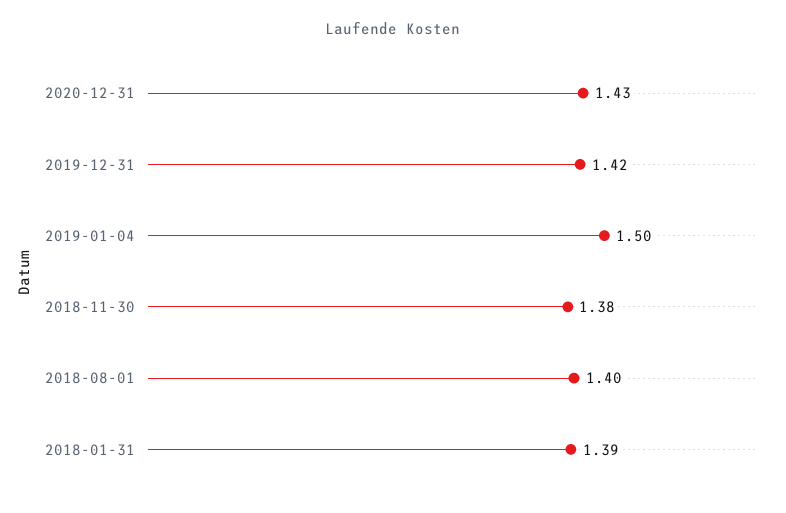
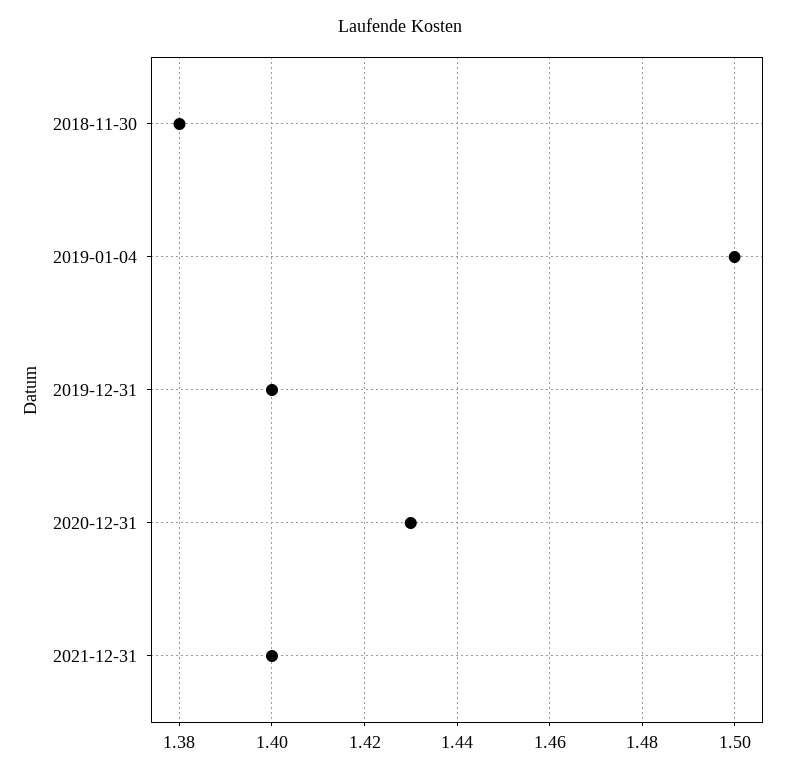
2019-12-31: 1.42 -> 1.4
2018-08-01: 1.4 -> none
2018-01-31: 1.39 -> none
2021-12-31: none -> 1.4

